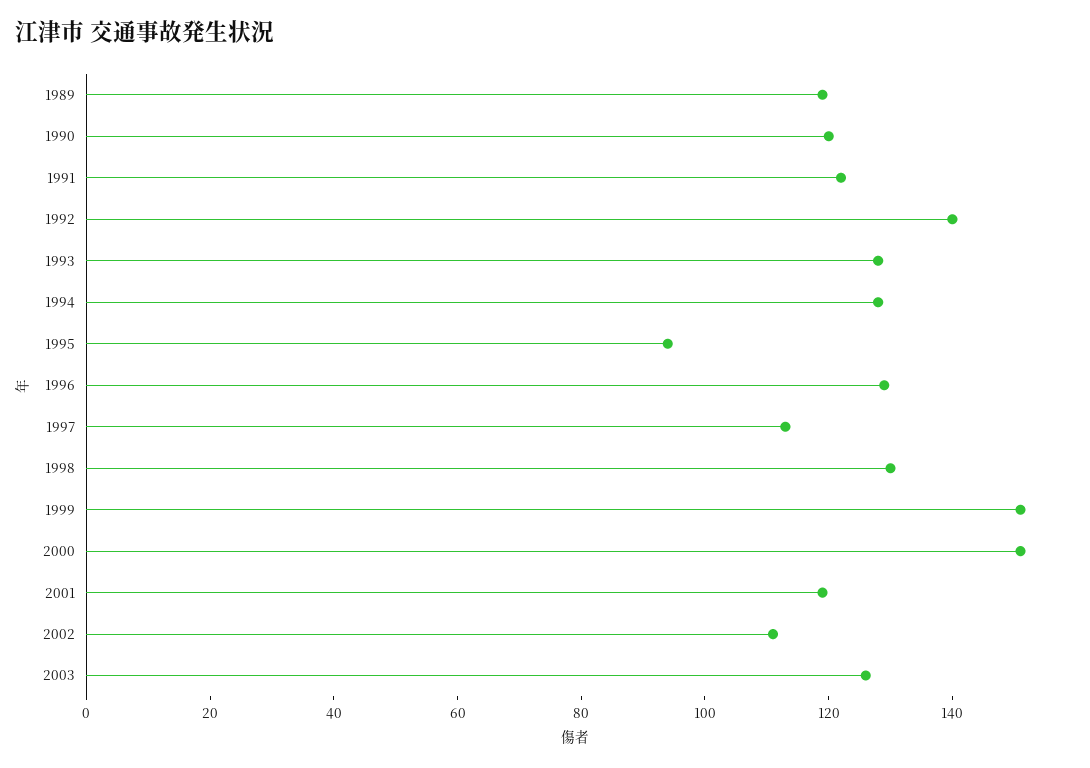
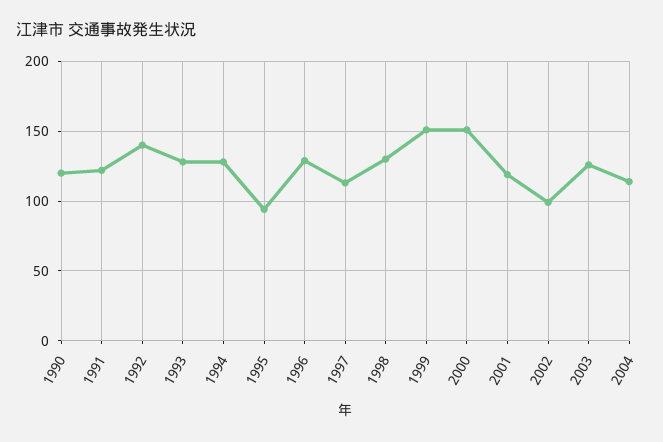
1989: 120 -> none
2002: 110 -> 100
2004: none -> 115

